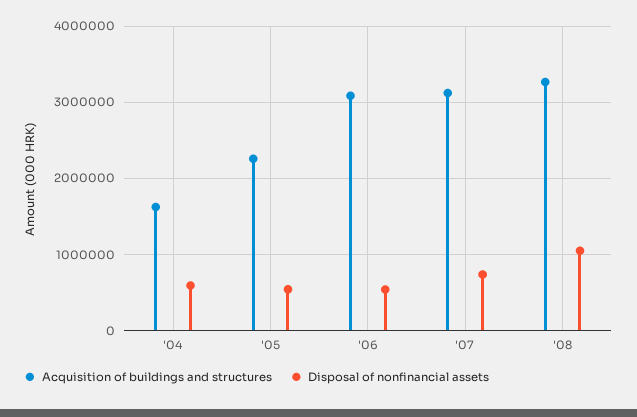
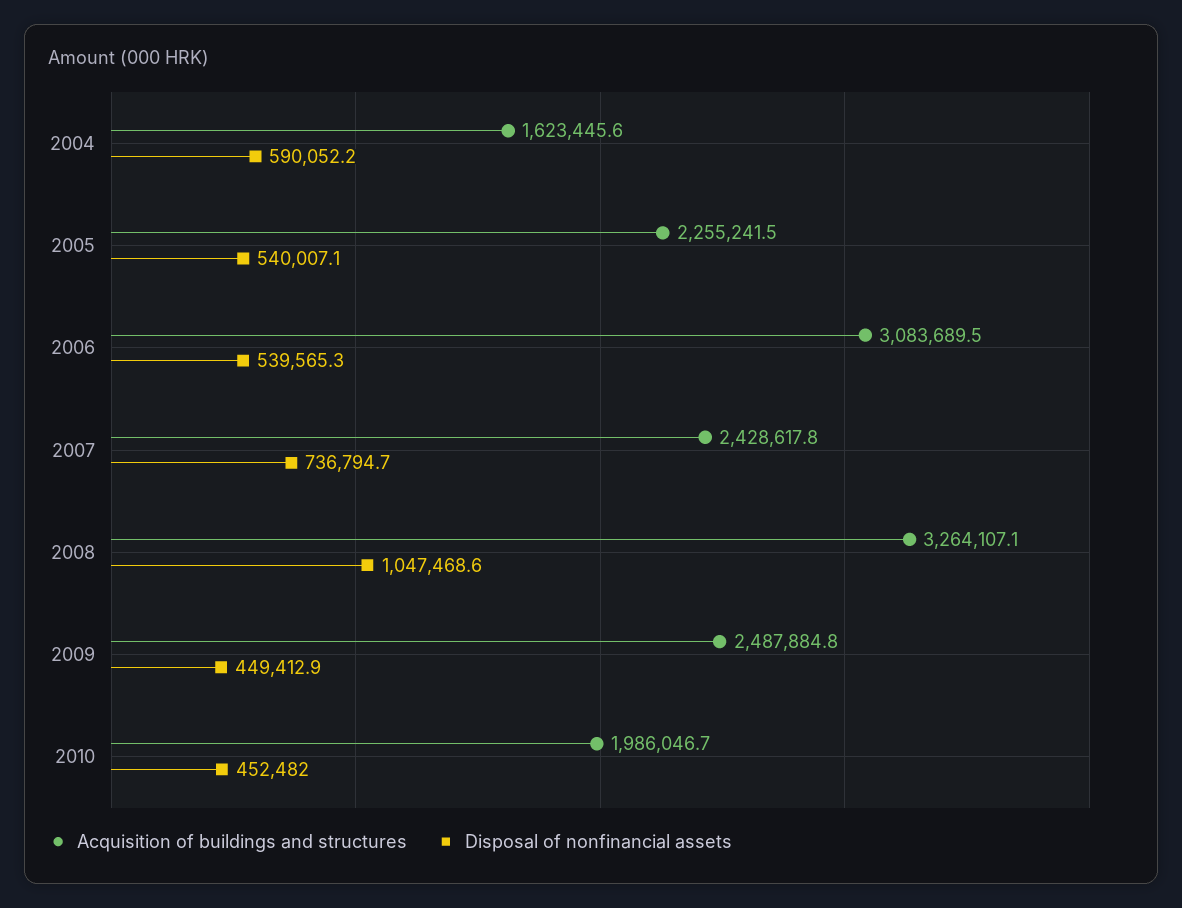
Acquisition of buildings and structures, '07: 3100000 -> 2428617.8
Acquisition of buildings and structures, 2009: none -> 2487884.8
Disposal of nonfinancial assets, 2009: none -> 449412.9
Acquisition of buildings and structures, 2010: none -> 1986046.7
Disposal of nonfinancial assets, 2010: none -> 452482

